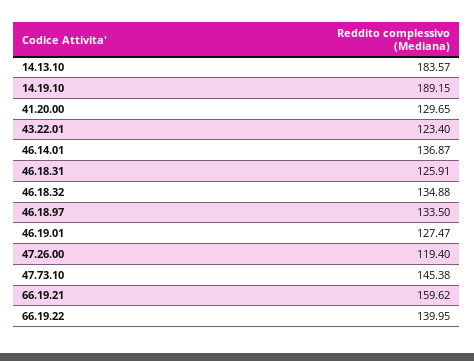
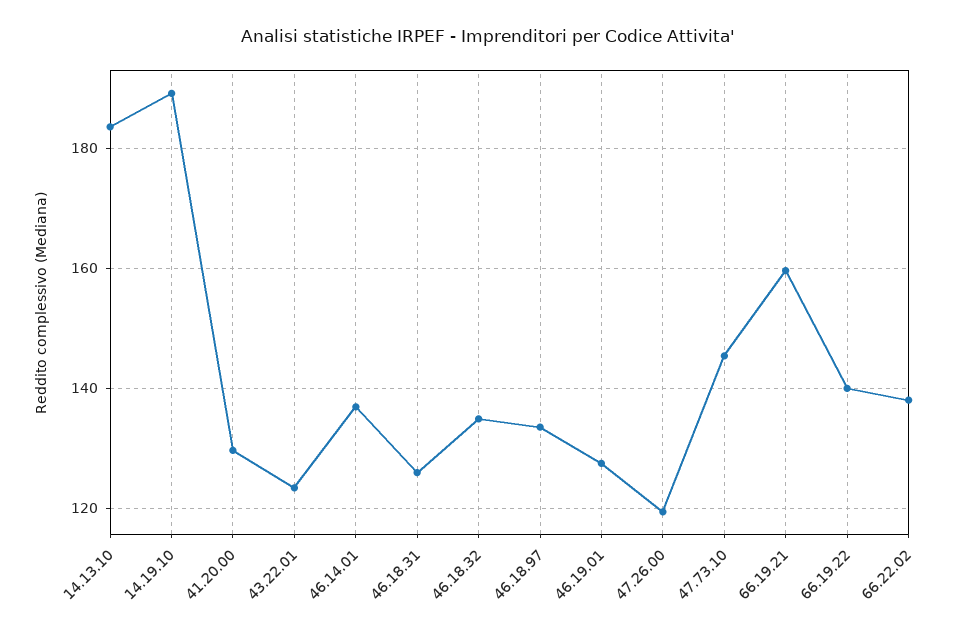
66.22.02: none -> 138

